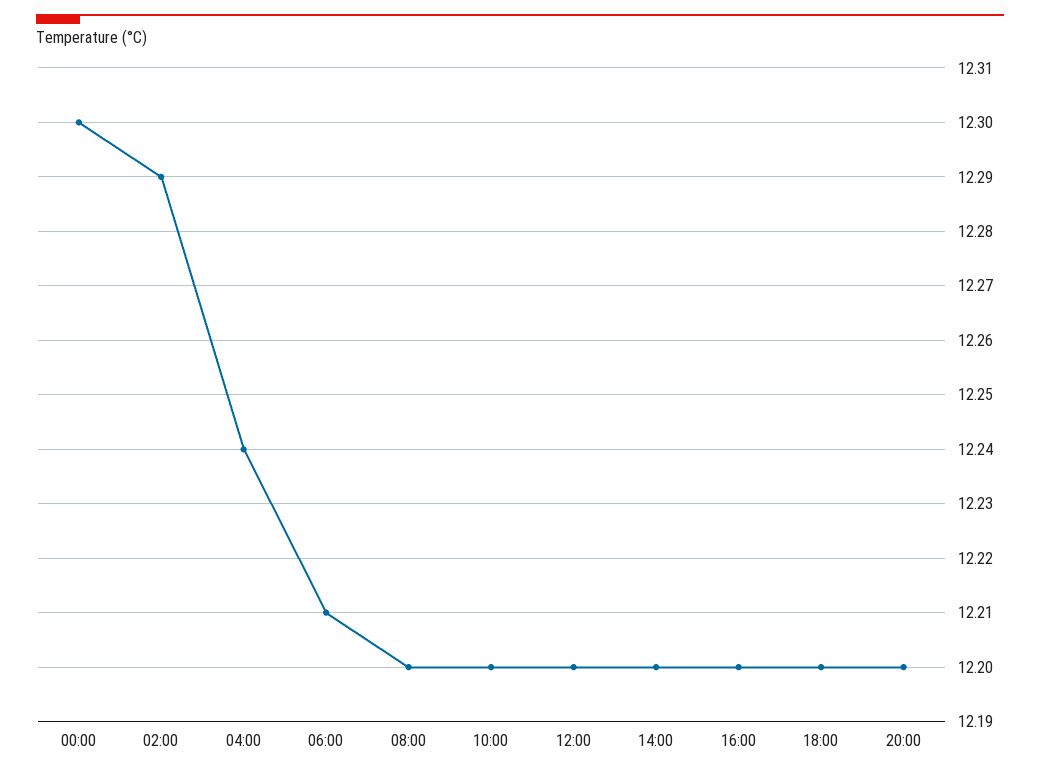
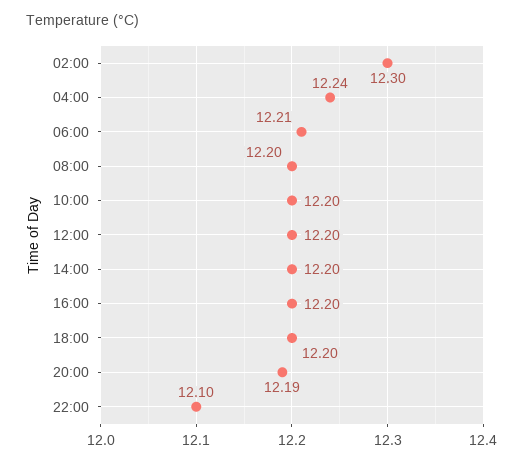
00:00: 12.3 -> none
02:00: 12.29 -> 12.3
20:00: 12.2 -> 12.19
22:00: none -> 12.1

